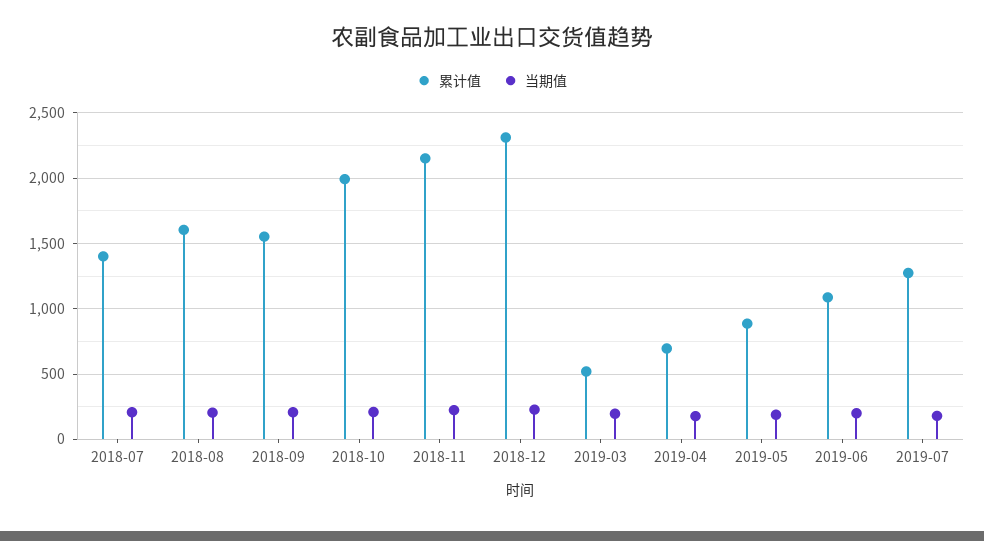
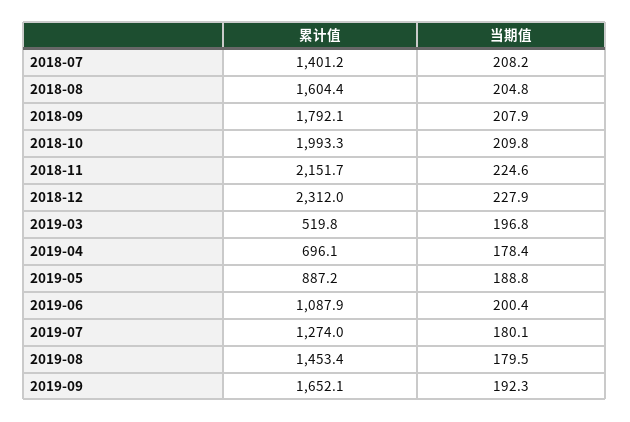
累计值, 2018-09: 1550 -> 1792.1
累计值, 2019-08: none -> 1453.4
当期值, 2019-08: none -> 179.5
累计值, 2019-09: none -> 1652.1
当期值, 2019-09: none -> 192.3

